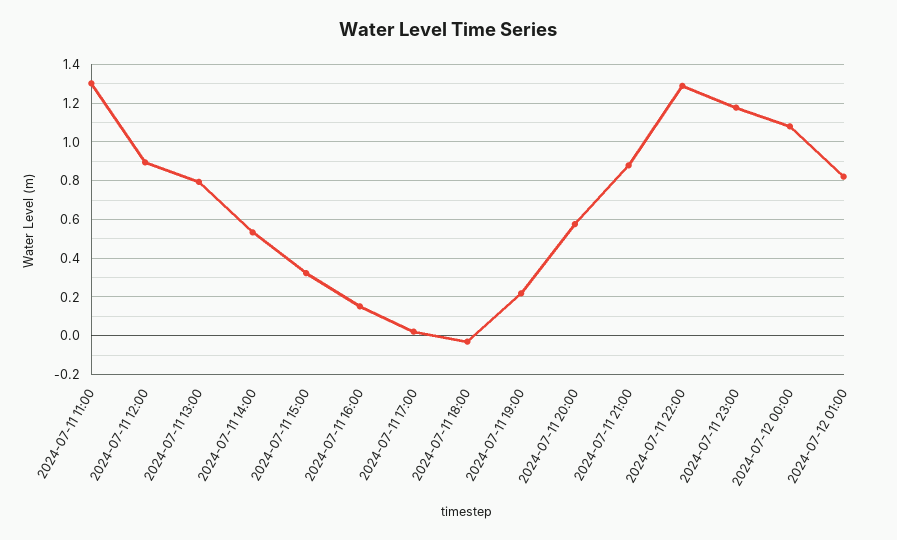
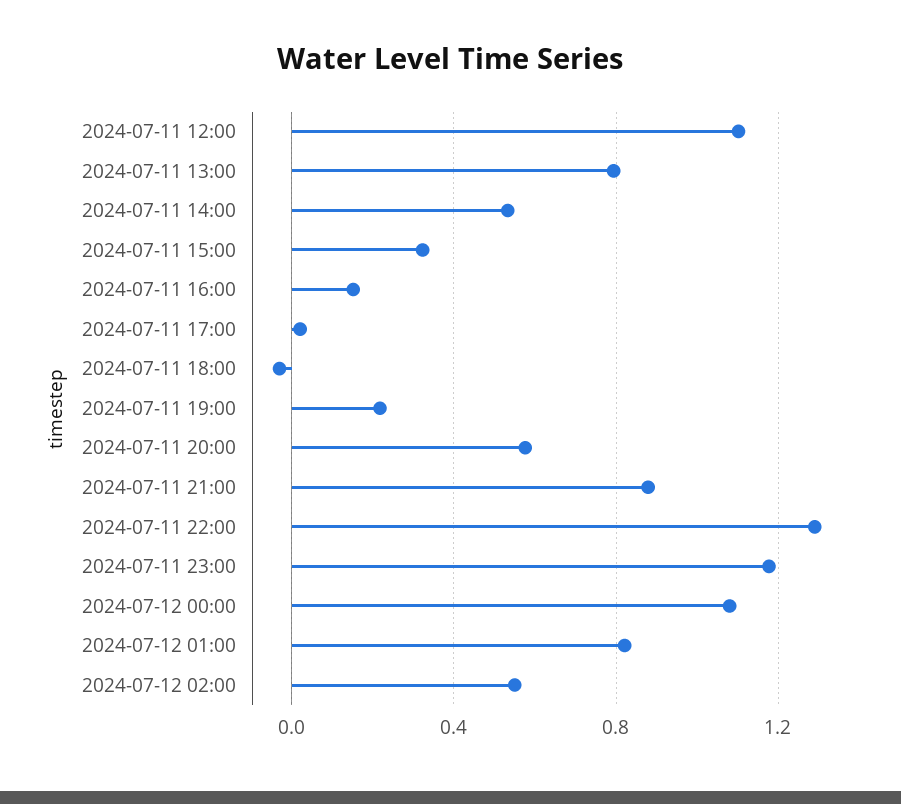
2024-07-11 11:00: 1.3 -> none
2024-07-11 12:00: 0.9 -> 1.1
2024-07-12 02:00: none -> 0.55

